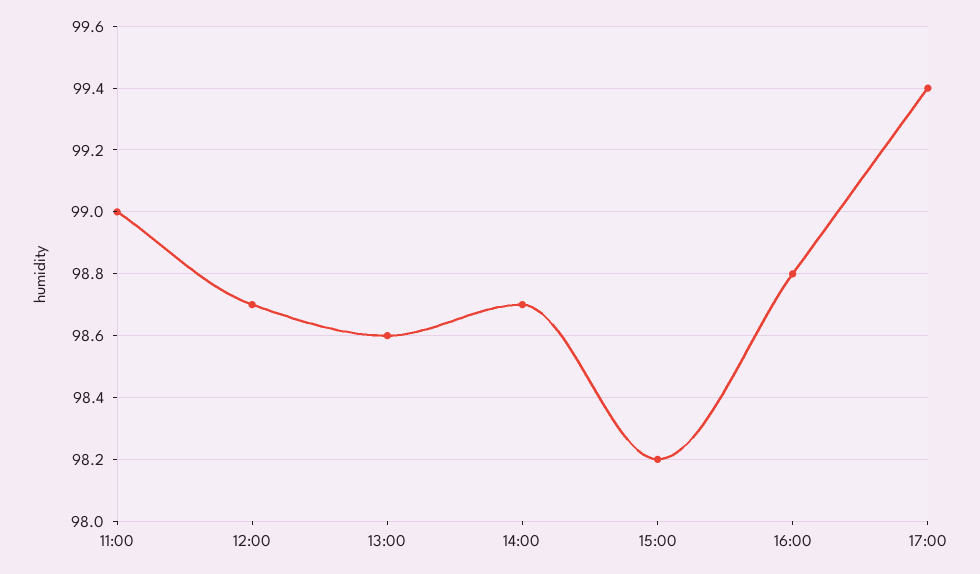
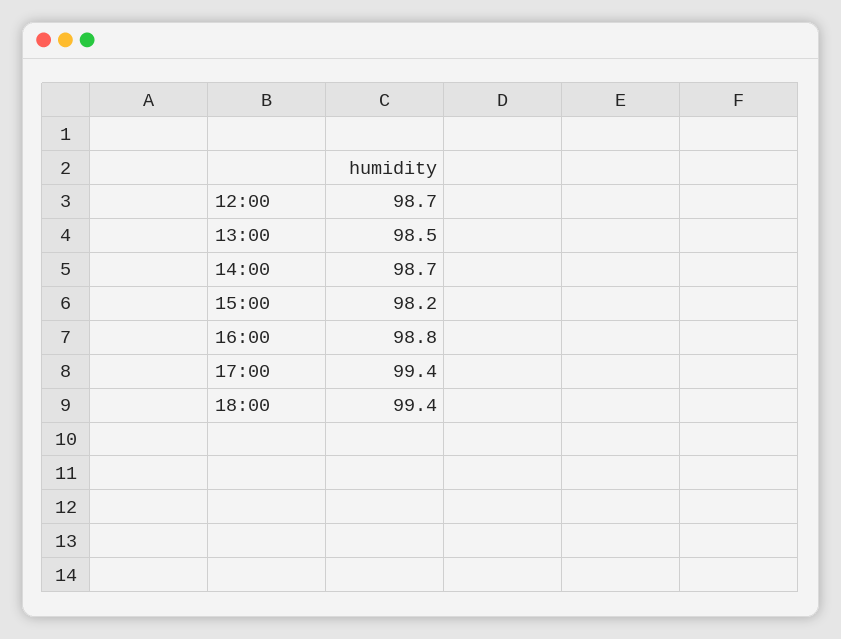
11:00: 99 -> none
13:00: 98.6 -> 98.5
18:00: none -> 99.4

